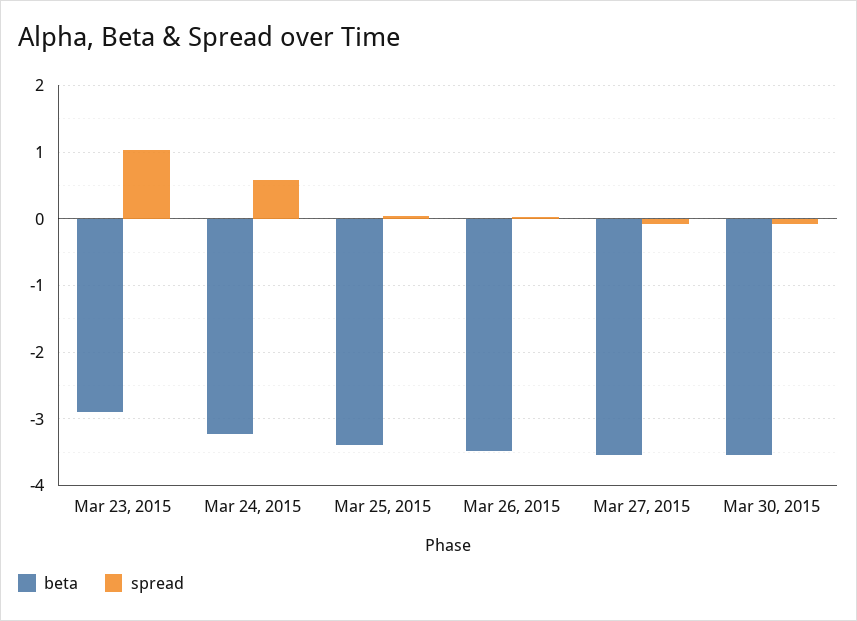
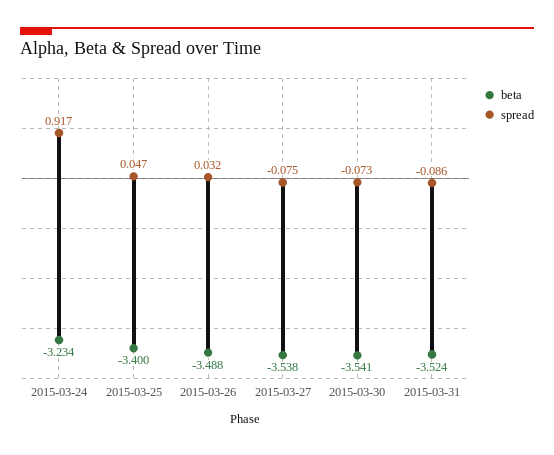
beta, Mar 23, 2015: -2.9 -> none
spread, Mar 23, 2015: 1 -> none
spread, Mar 24, 2015: 0.6 -> 0.917
beta, 2015-03-31: none -> -3.524
spread, 2015-03-31: none -> -0.086

